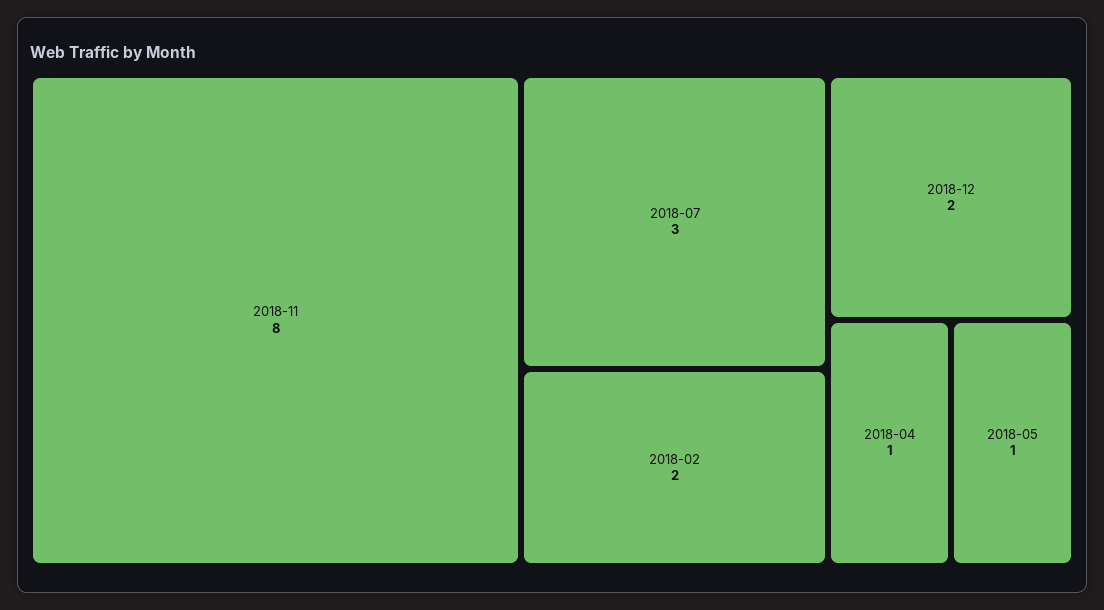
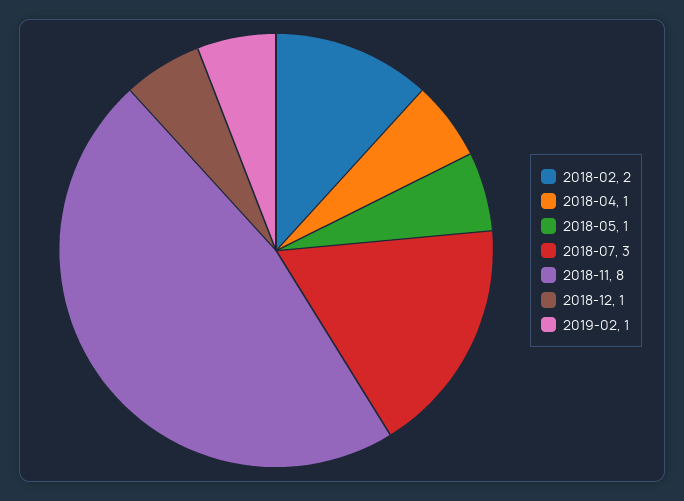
2018-12: 2 -> 1
2019-02: none -> 1

